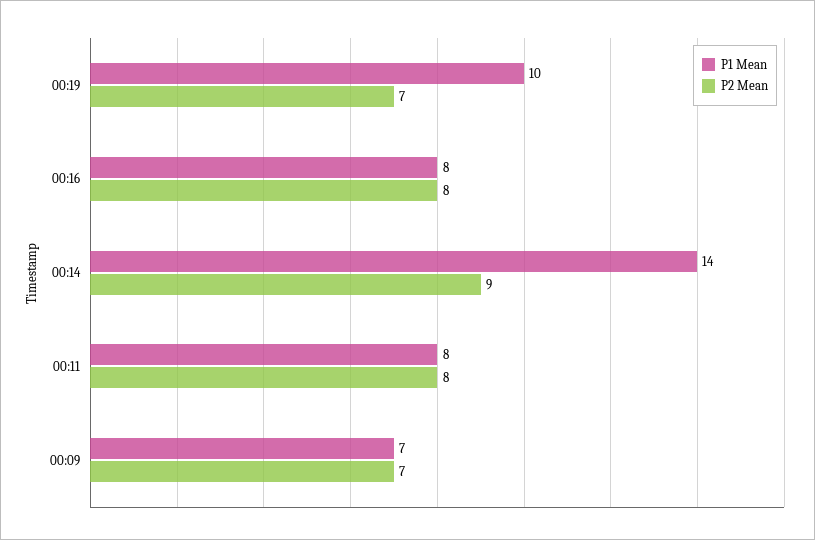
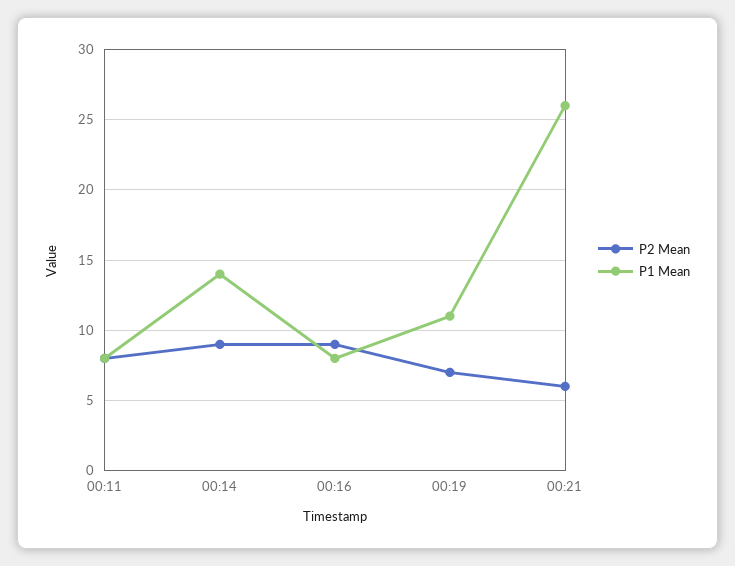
P1 Mean, 00:19: 10 -> 11
P2 Mean, 00:16: 8 -> 9
P1 Mean, 00:09: 7 -> none
P2 Mean, 00:09: 7 -> none
P2 Mean, 00:21: none -> 6
P1 Mean, 00:21: none -> 26

